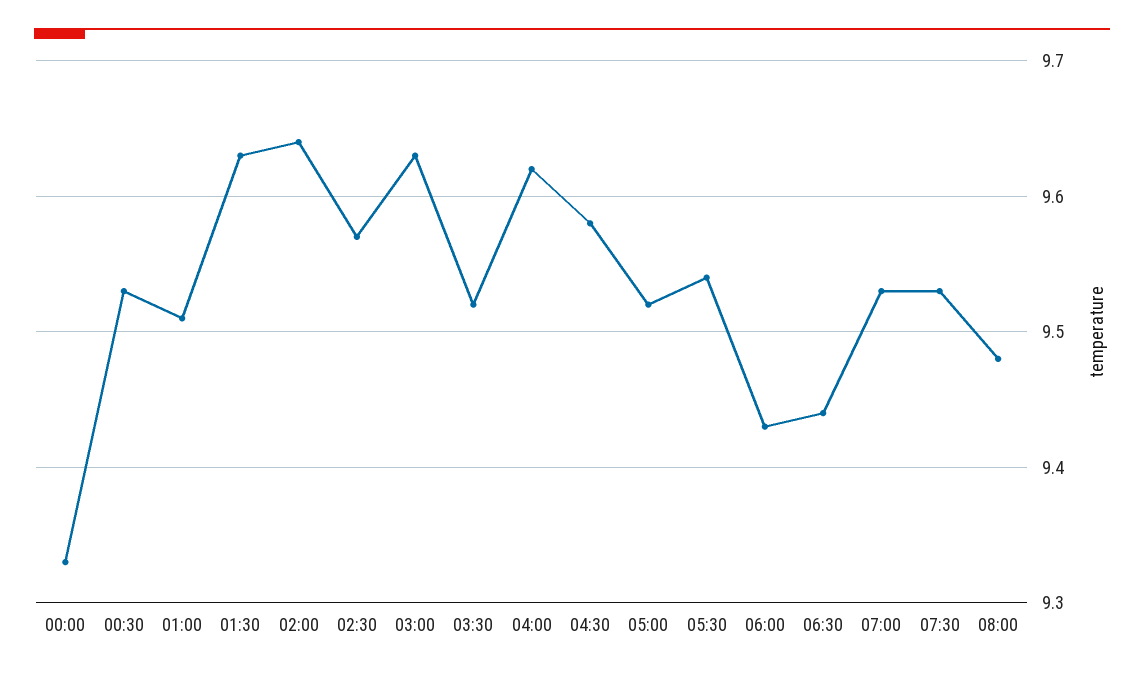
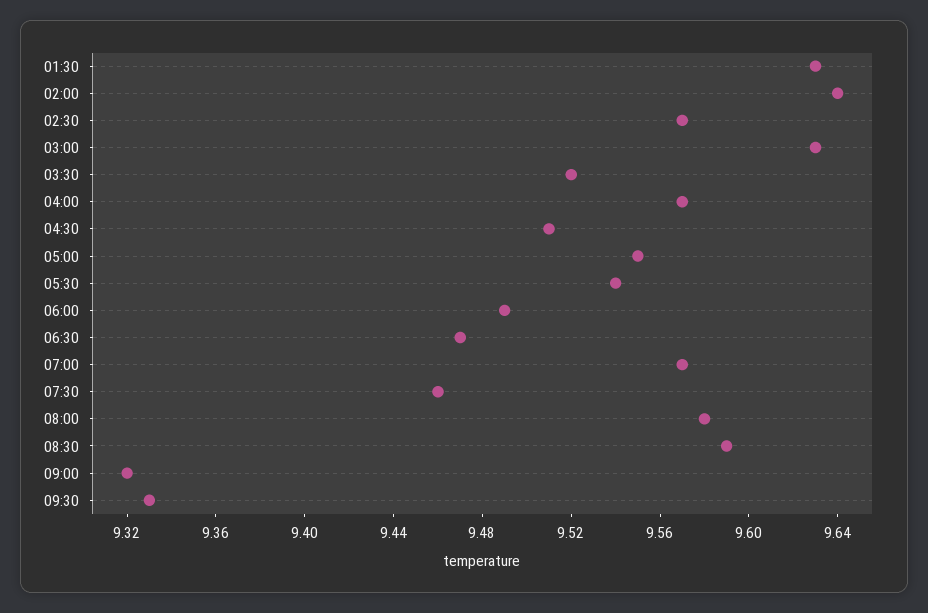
00:00: 9.33 -> none
00:30: 9.53 -> none
01:00: 9.51 -> none
04:00: 9.62 -> 9.57
04:30: 9.58 -> 9.51
05:00: 9.52 -> 9.55
06:00: 9.43 -> 9.49
06:30: 9.44 -> 9.47
07:00: 9.53 -> 9.57
07:30: 9.53 -> 9.46
08:00: 9.48 -> 9.58
08:30: none -> 9.59
09:00: none -> 9.32
09:30: none -> 9.33

